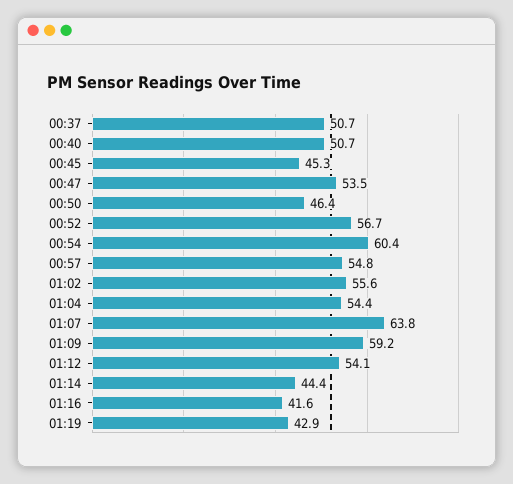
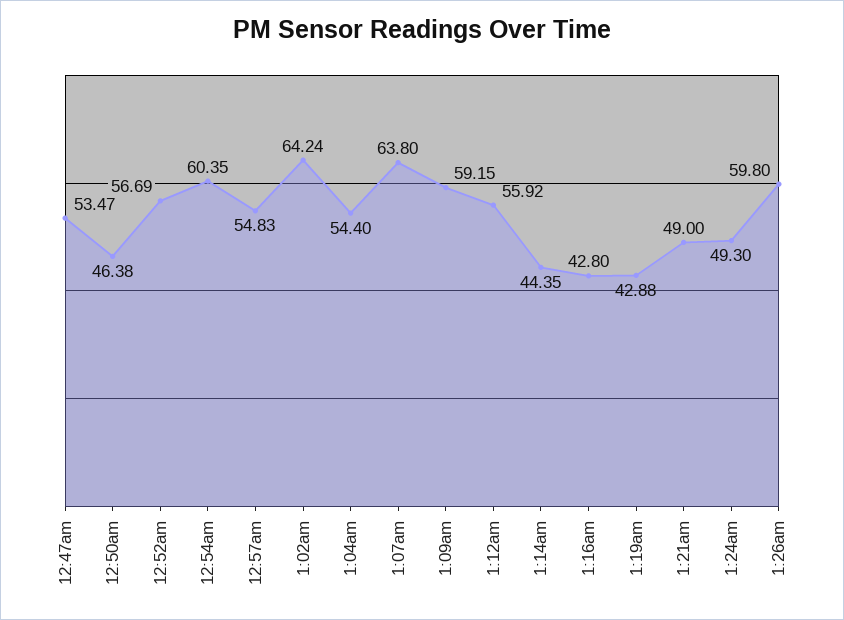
00:37: 50.7 -> none
00:40: 50.7 -> none
00:45: 45.3 -> none
01:02: 55.6 -> 64.24
01:12: 54.1 -> 55.92
01:16: 41.6 -> 42.8
1:21am: none -> 49
1:24am: none -> 49.3
1:26am: none -> 59.8

